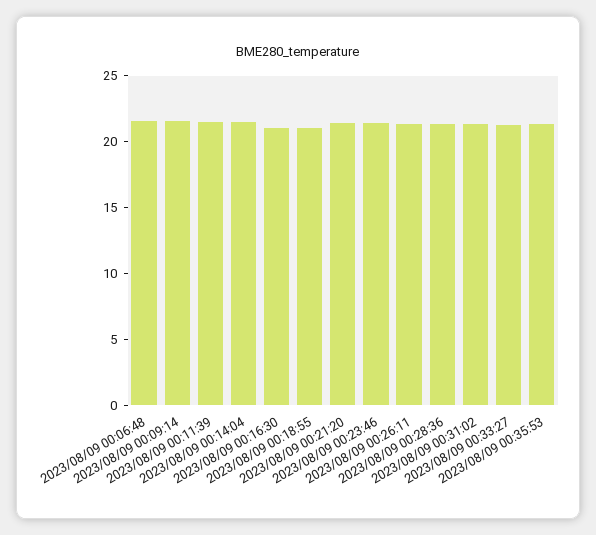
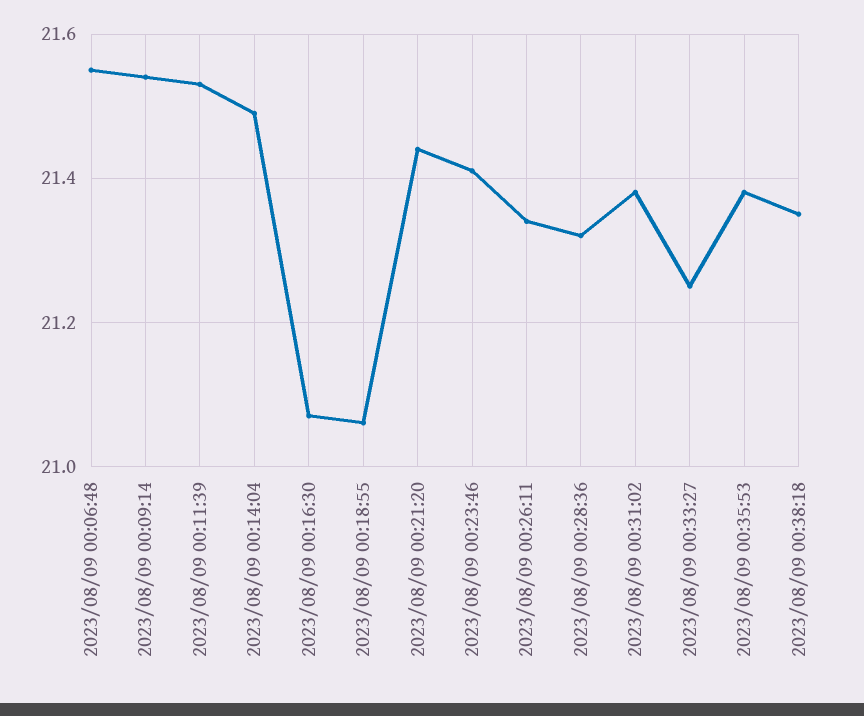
2023/08/09 00:38:18: none -> 21.35

